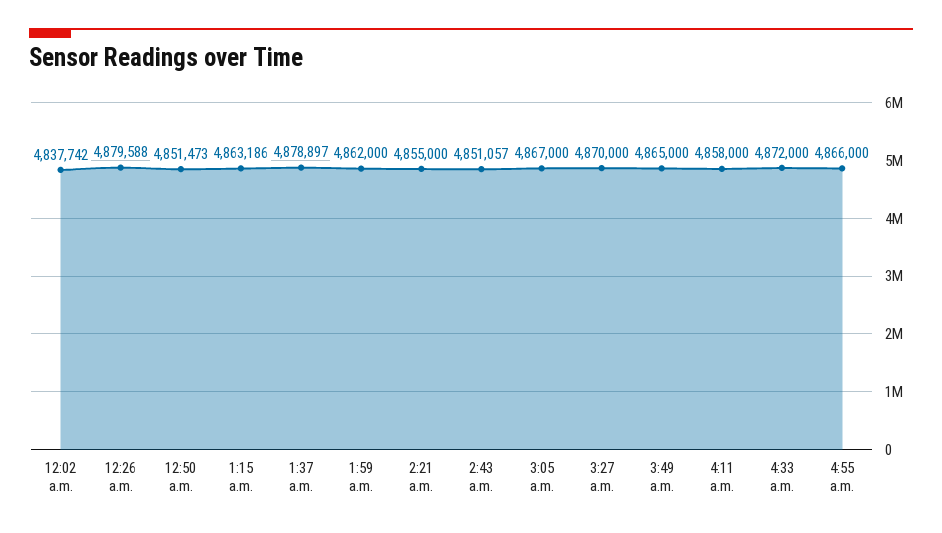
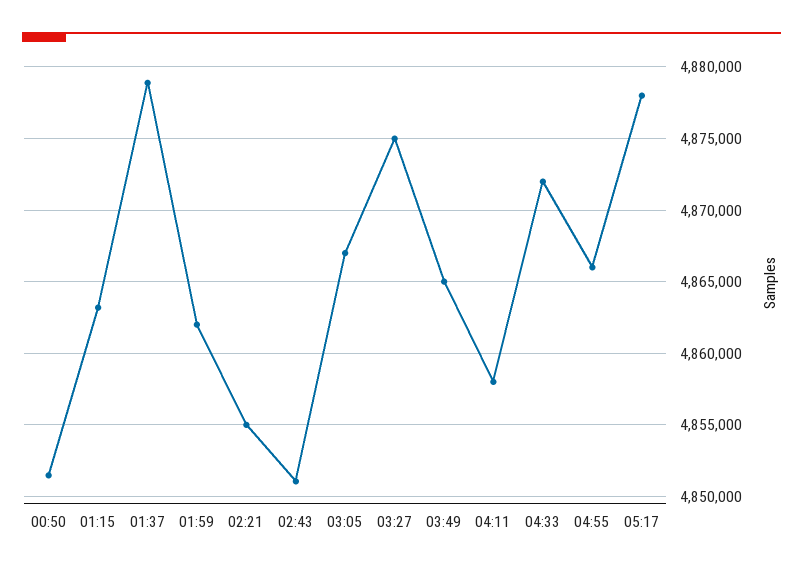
12:02 a.m.: 4837742 -> none
12:26 a.m.: 4879588 -> none
3:27 a.m.: 4870000 -> 4875000
05:17: none -> 4878000

